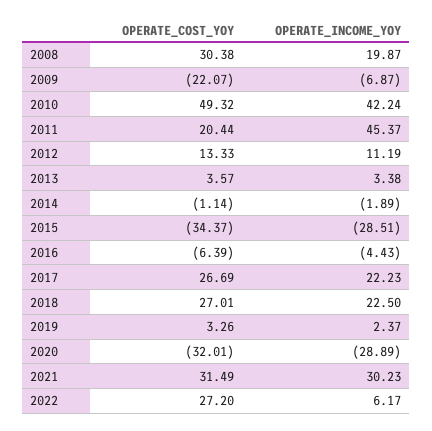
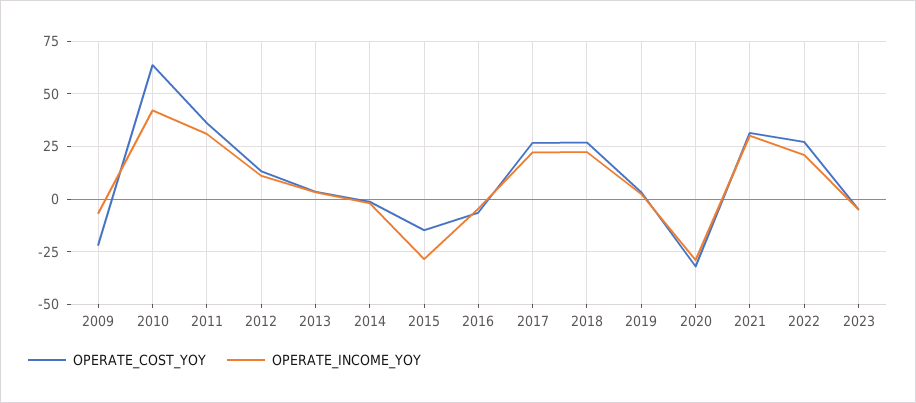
OPERATE_COST_YOY, 2008: 30.38 -> none
OPERATE_INCOME_YOY, 2008: 19.87 -> none
OPERATE_COST_YOY, 2010: 49.32 -> 65
OPERATE_COST_YOY, 2011: 20.44 -> 35
OPERATE_INCOME_YOY, 2011: 45.37 -> 30
OPERATE_COST_YOY, 2015: -34.37 -> -15
OPERATE_INCOME_YOY, 2022: 6.17 -> 20
OPERATE_COST_YOY, 2023: none -> -5
OPERATE_INCOME_YOY, 2023: none -> -5

